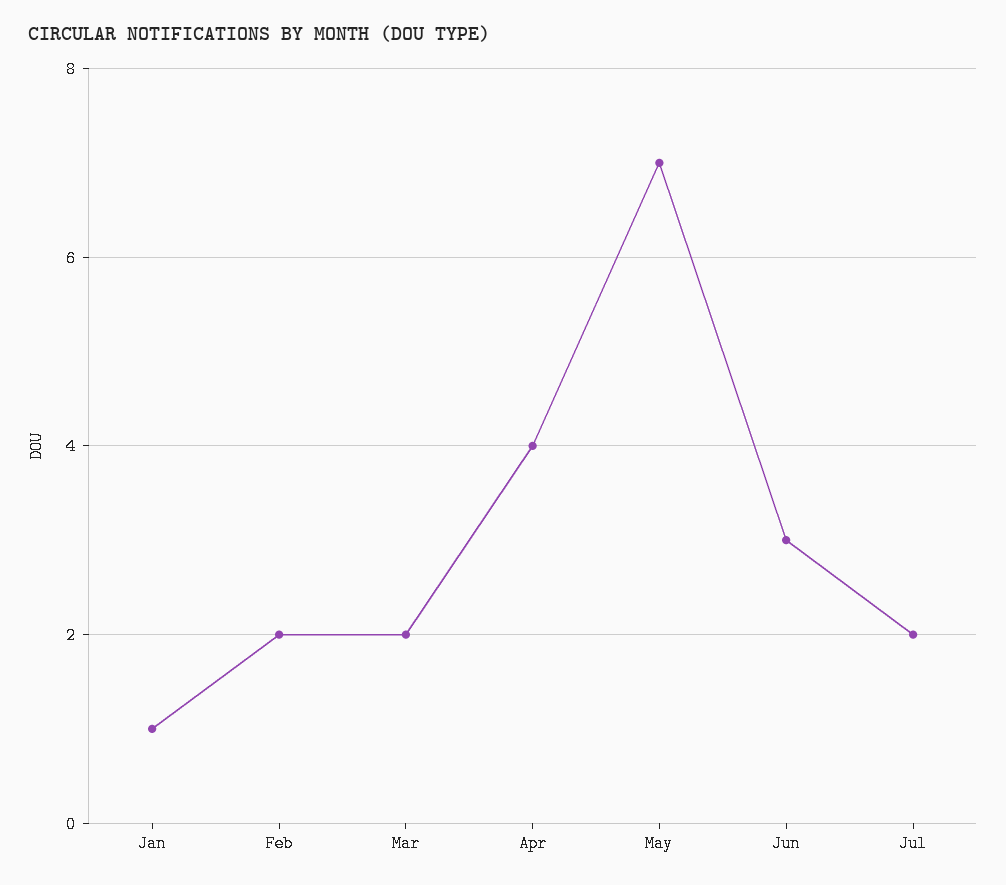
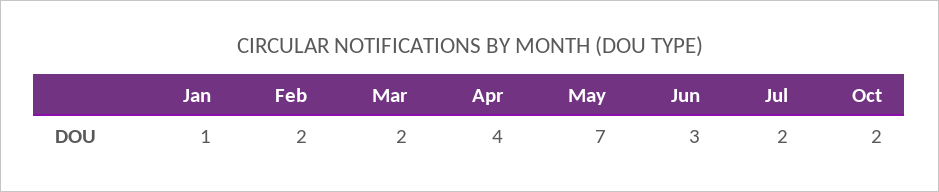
Oct: none -> 2

